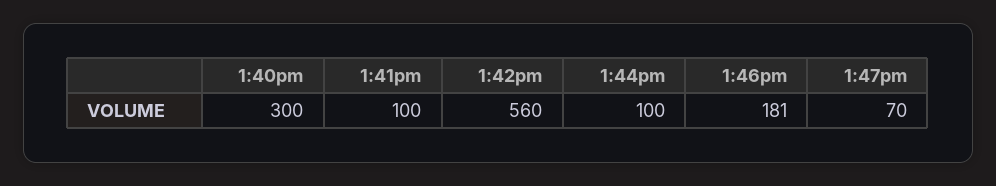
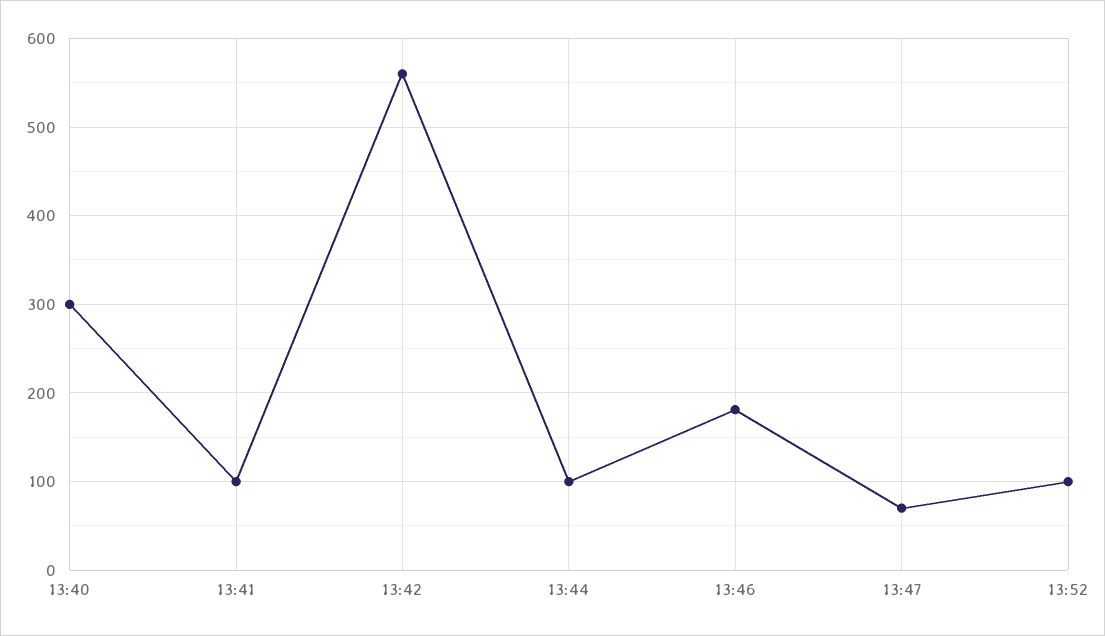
13:52: none -> 100

